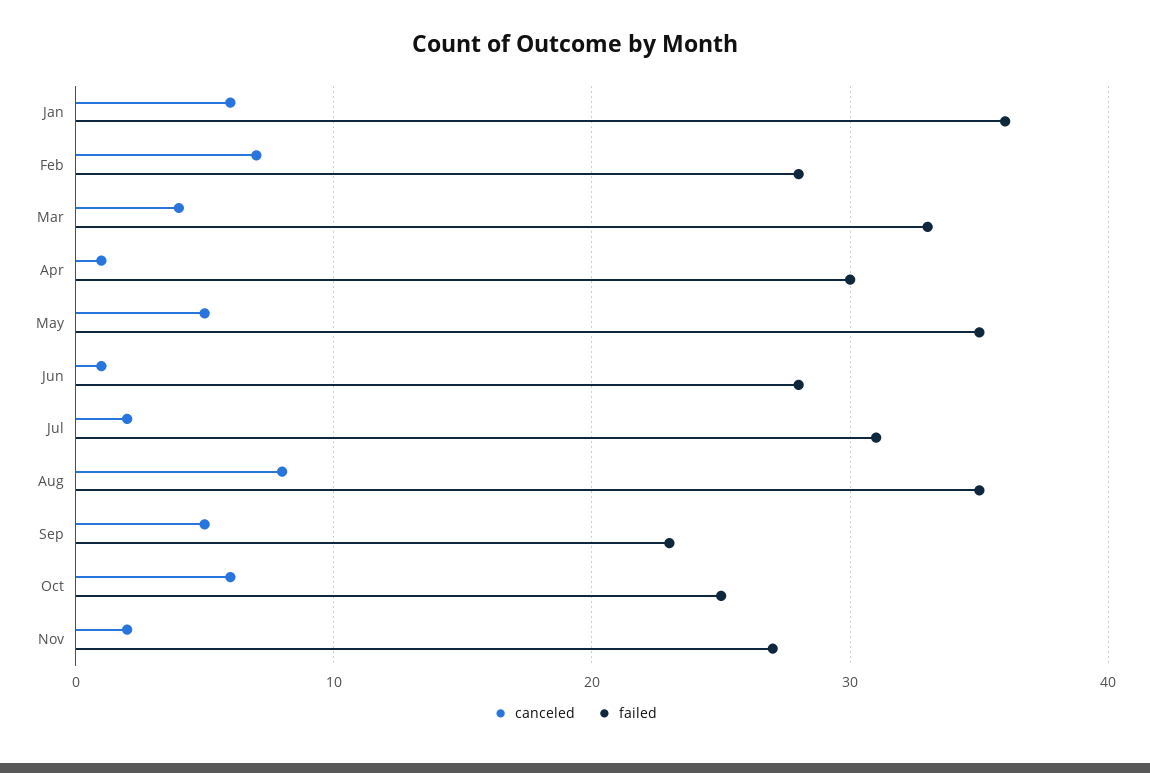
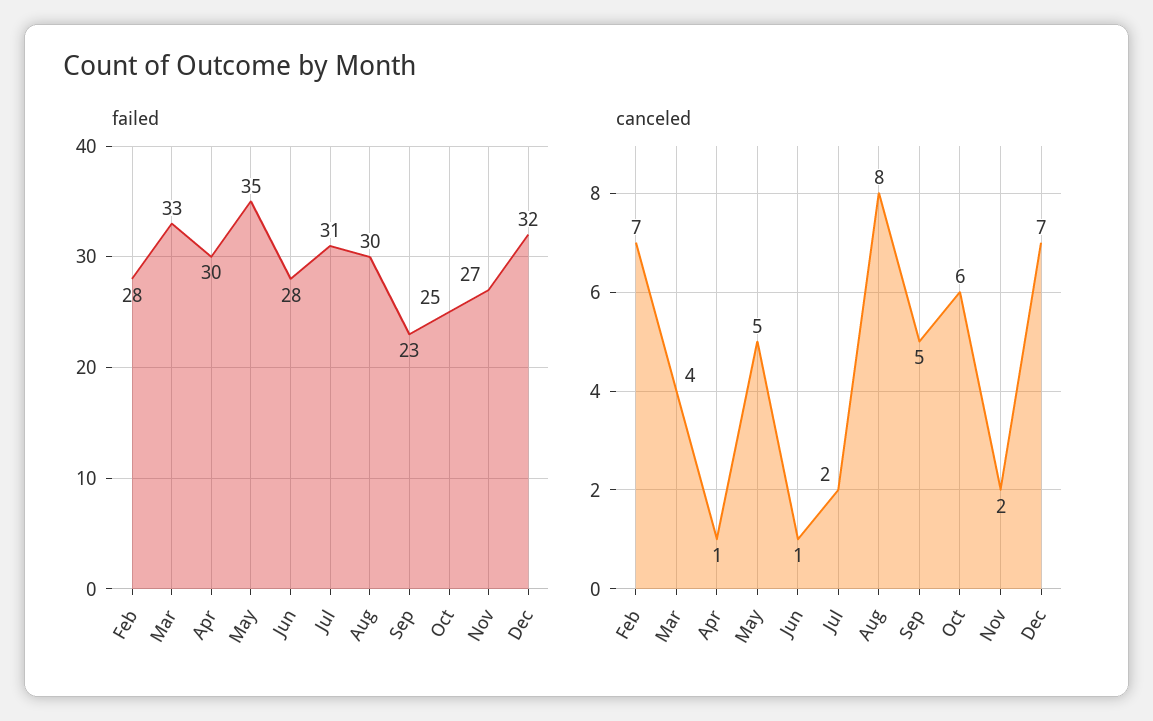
canceled, Jan: 6 -> none
failed, Jan: 36 -> none
failed, Aug: 35 -> 30
failed, Dec: none -> 32
canceled, Dec: none -> 7

